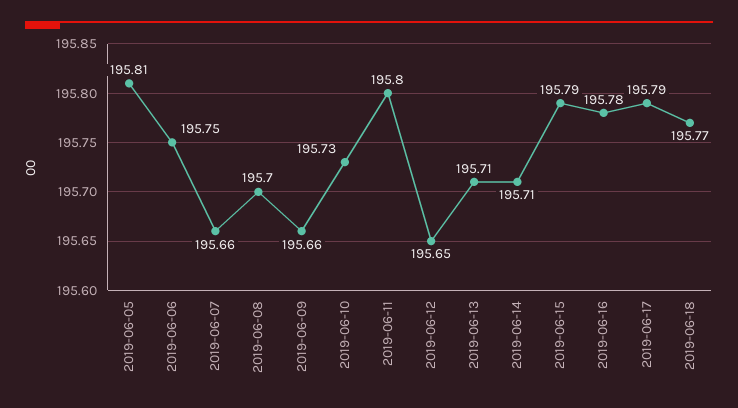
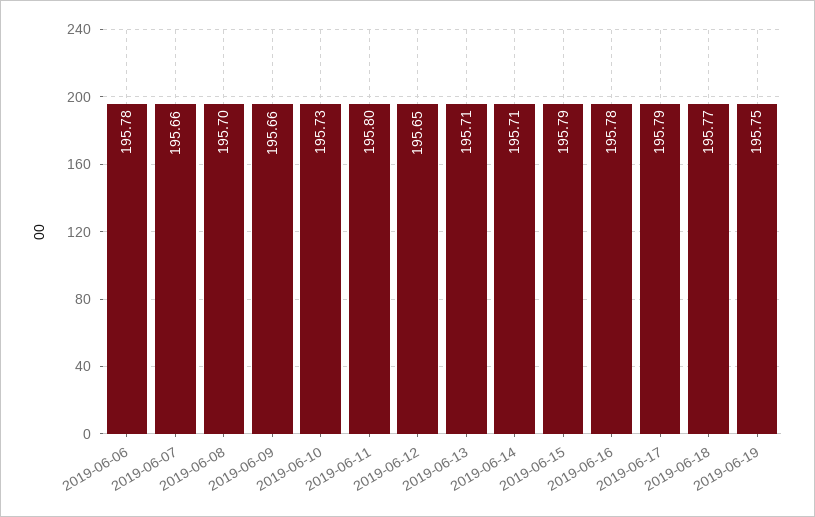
2019-06-05: 195.81 -> none
2019-06-06: 195.75 -> 195.78
2019-06-19: none -> 195.75

